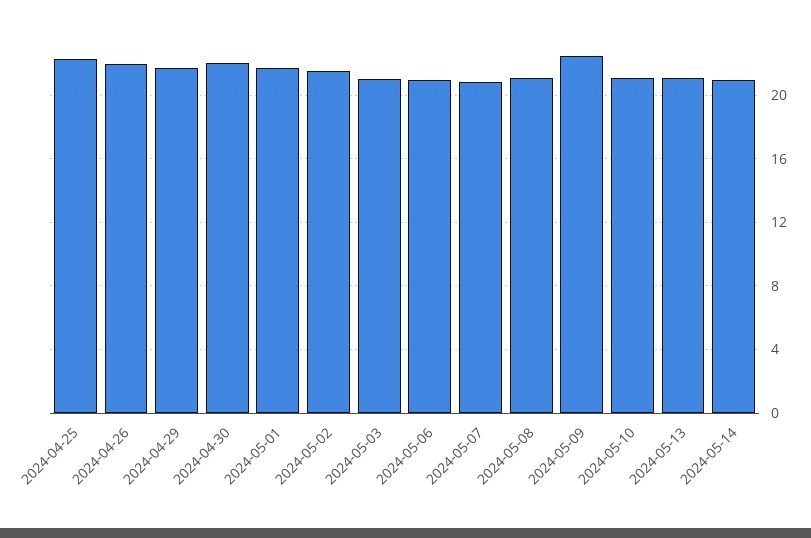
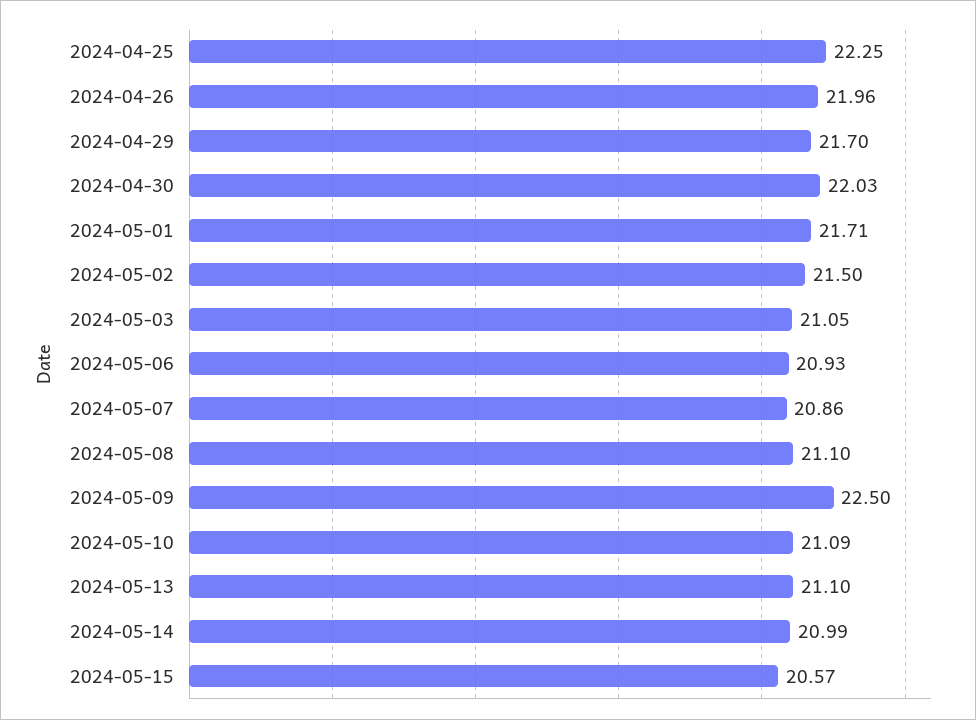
2024-05-15: none -> 20.57

